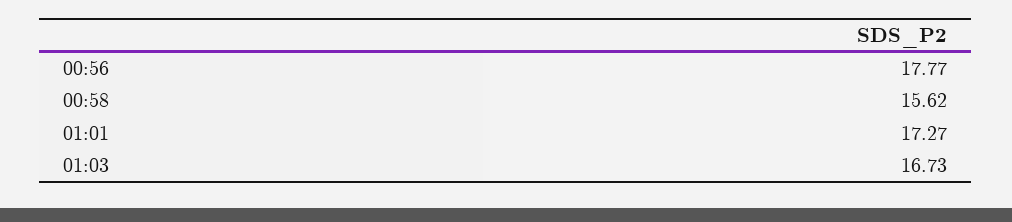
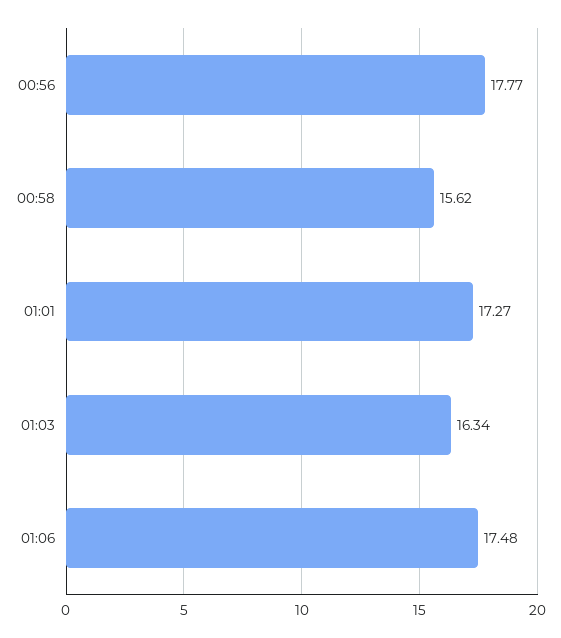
01:03: 16.73 -> 16.34
01:06: none -> 17.48

